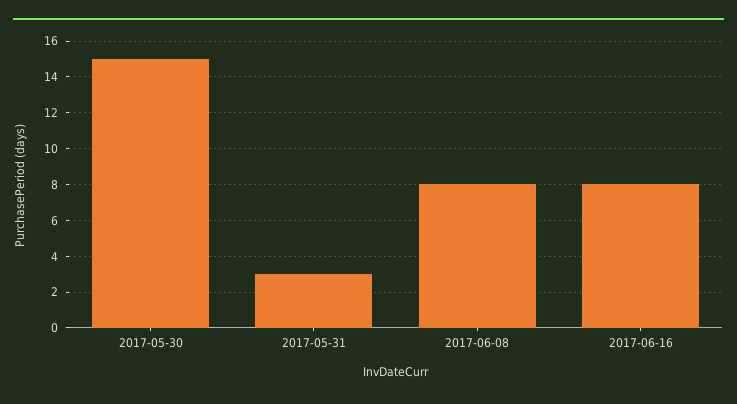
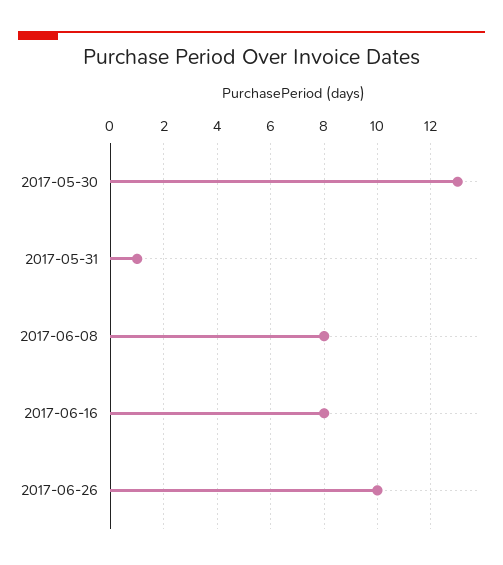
2017-05-30: 15 -> 13
2017-05-31: 3 -> 1
2017-06-26: none -> 10

